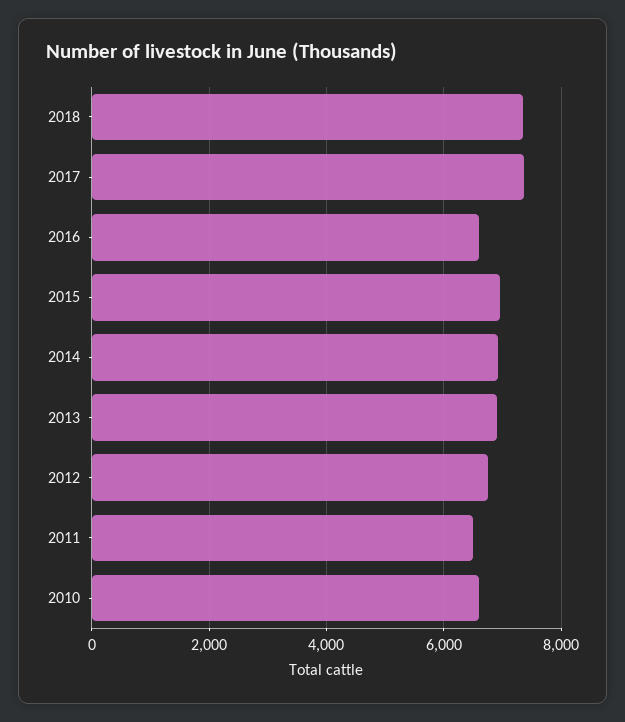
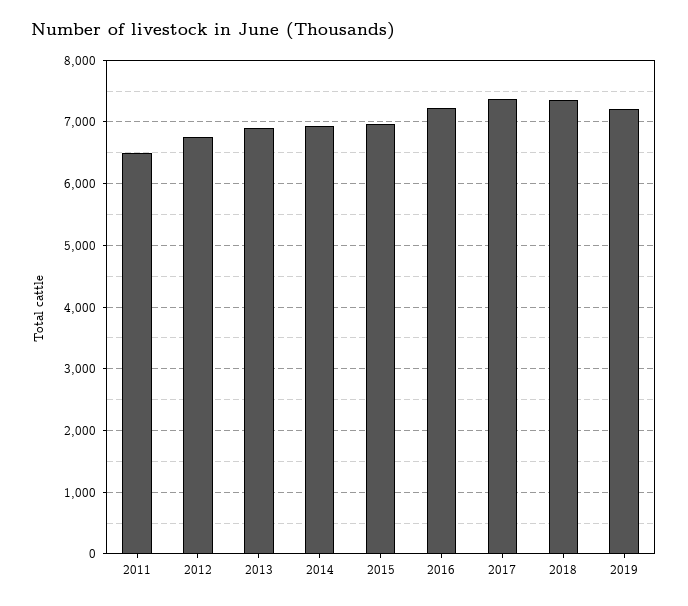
2016: 6600 -> 7200
2010: 6600 -> none
2019: none -> 7200

